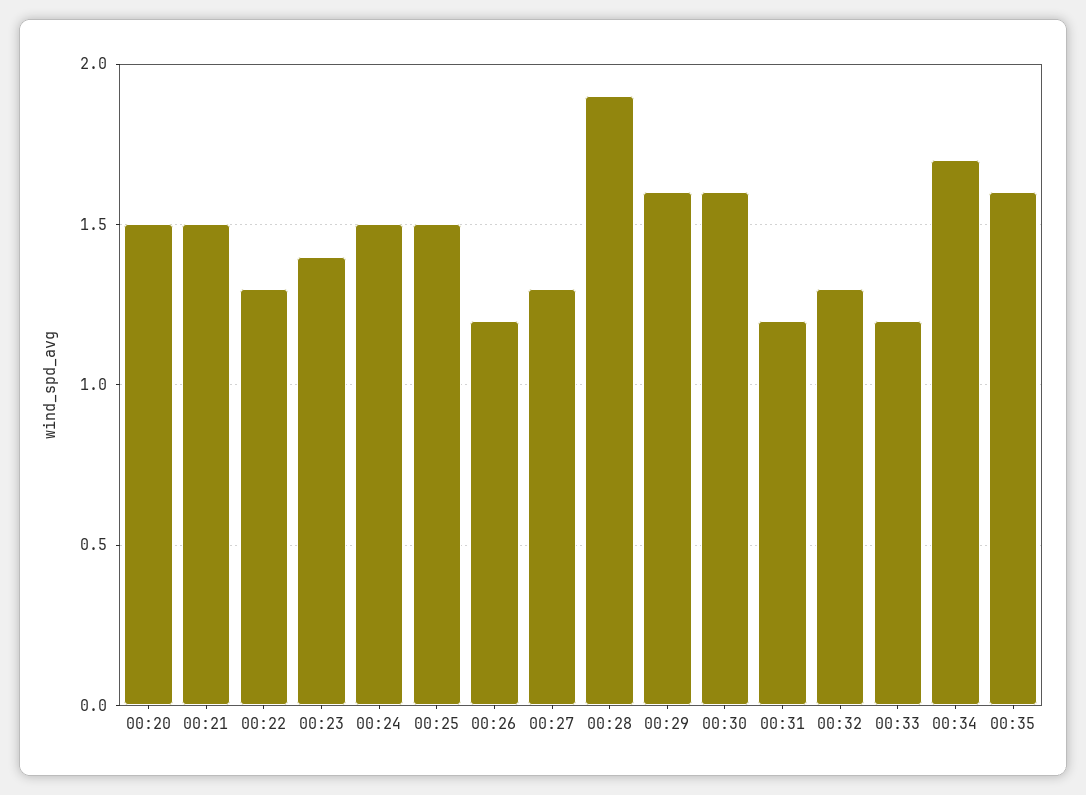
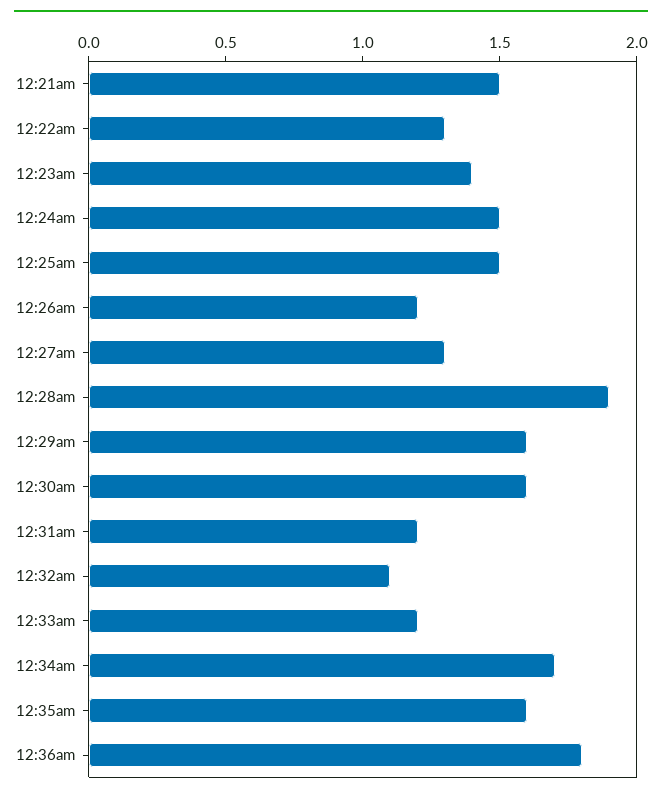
00:20: 1.5 -> none
00:32: 1.3 -> 1.1
12:36am: none -> 1.8

